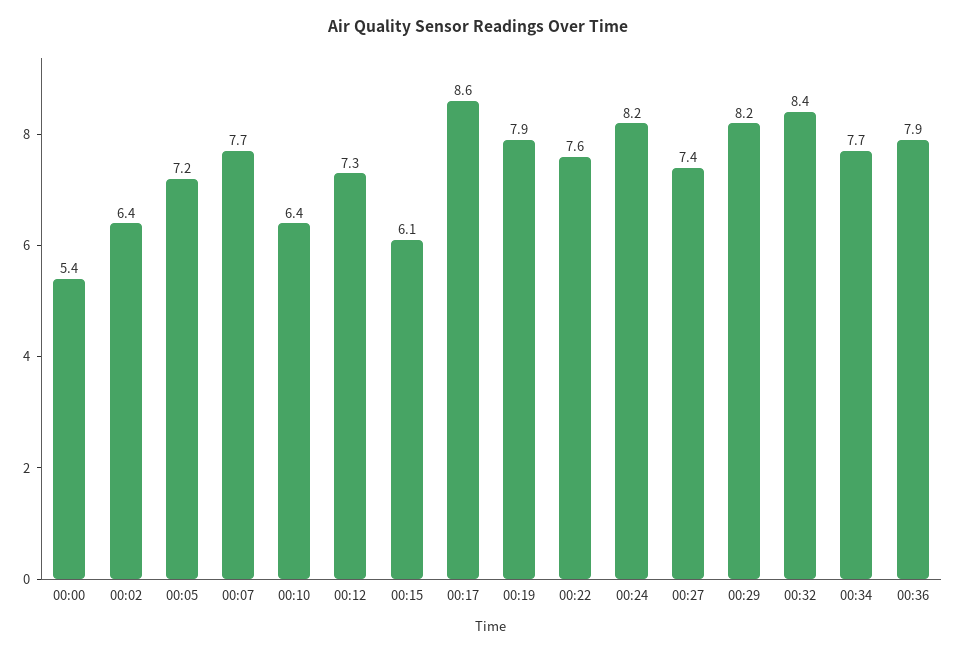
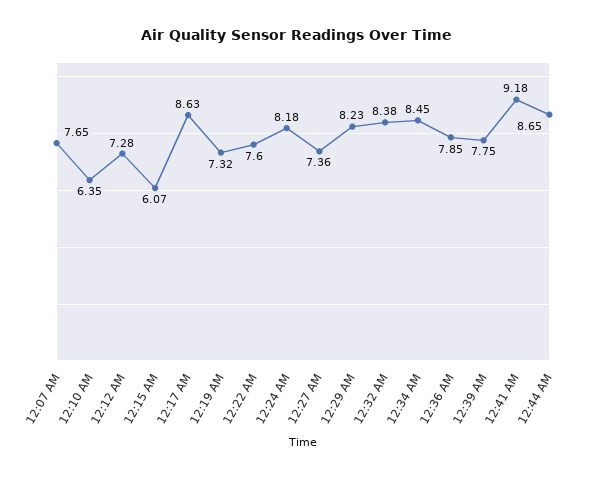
00:00: 5.4 -> none
00:02: 6.4 -> none
00:05: 7.2 -> none
00:19: 7.9 -> 7.32
00:34: 7.7 -> 8.45
12:39 AM: none -> 7.75
12:41 AM: none -> 9.18
12:44 AM: none -> 8.65

